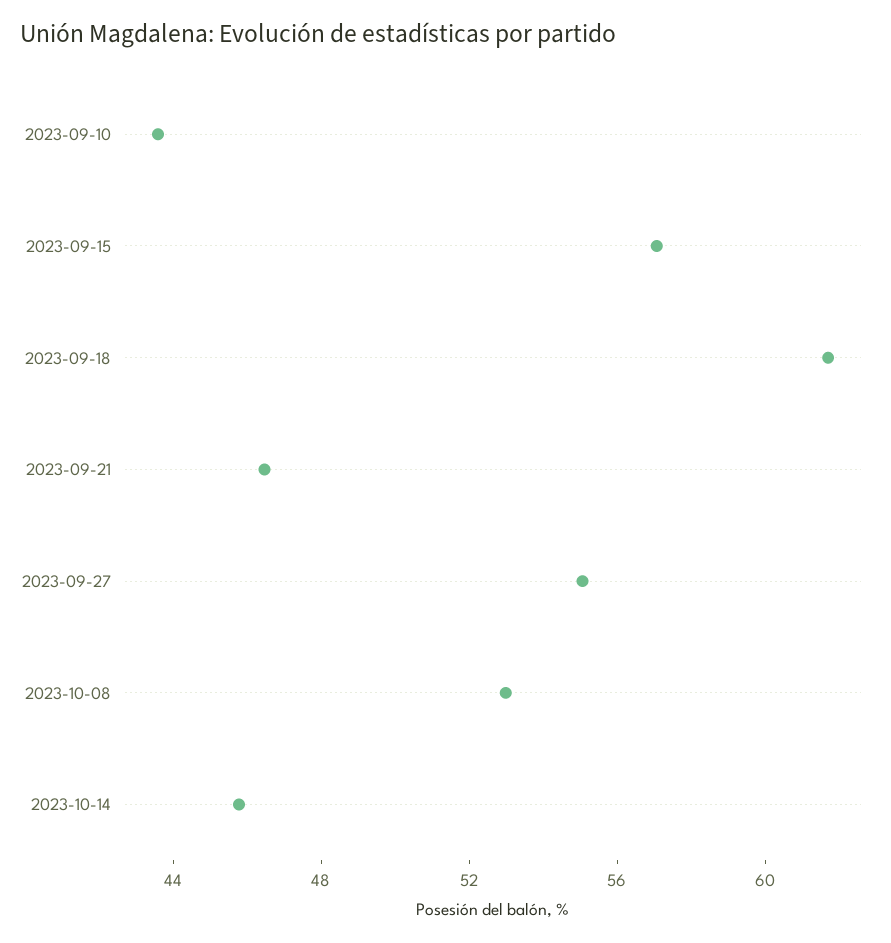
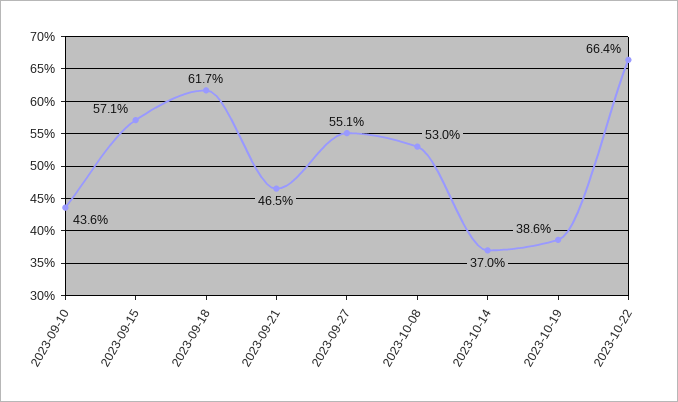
2023-10-14: 46 -> 37
2023-10-19: none -> 38.6
2023-10-22: none -> 66.4

